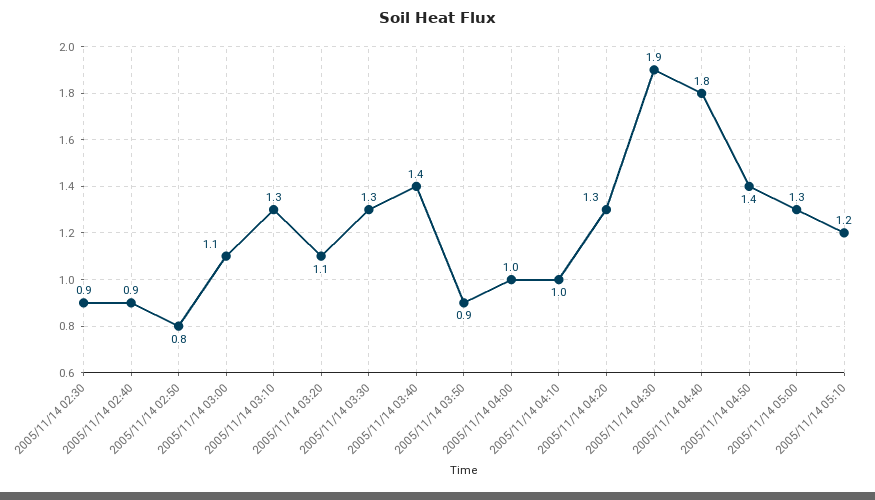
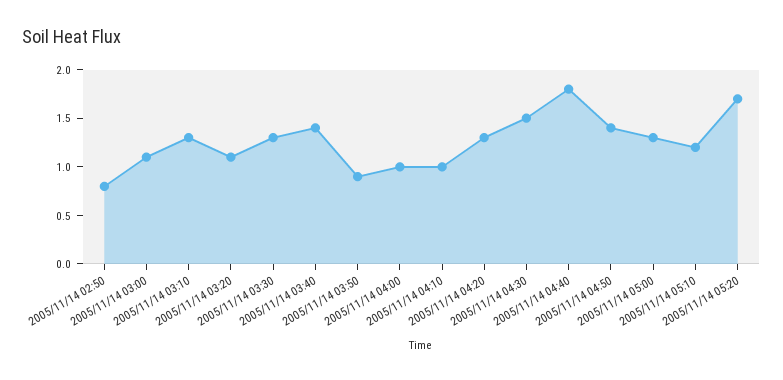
2005/11/14 02:30: 0.9 -> none
2005/11/14 02:40: 0.9 -> none
2005/11/14 04:30: 1.9 -> 1.5
2005/11/14 05:20: none -> 1.7

